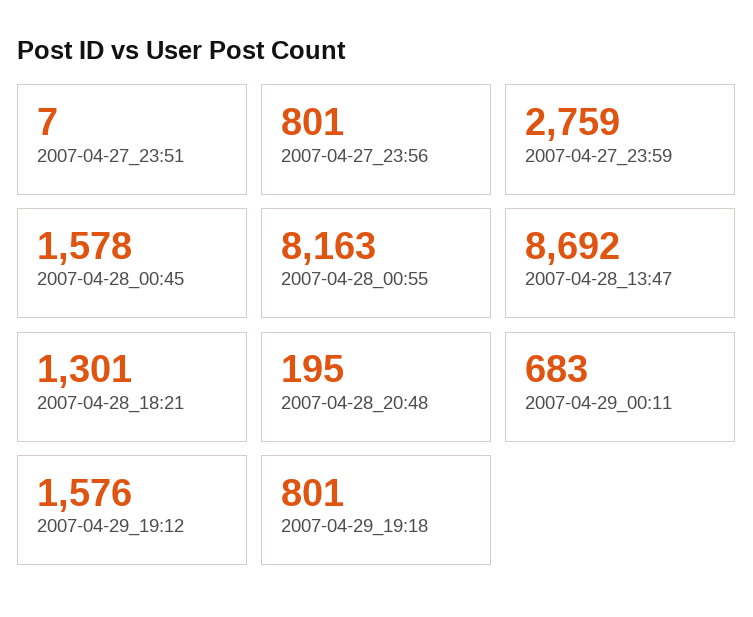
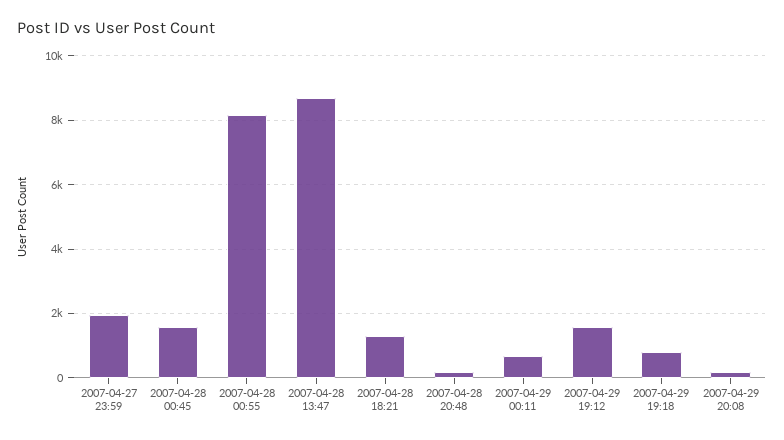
2007-04-27_23:51: 7 -> none
2007-04-27_23:56: 801 -> none
2007-04-27_23:59: 2759 -> 2000
2007-04-29 20:08: none -> 200

